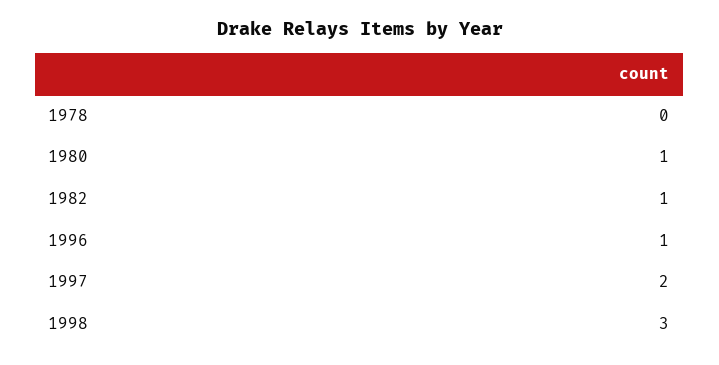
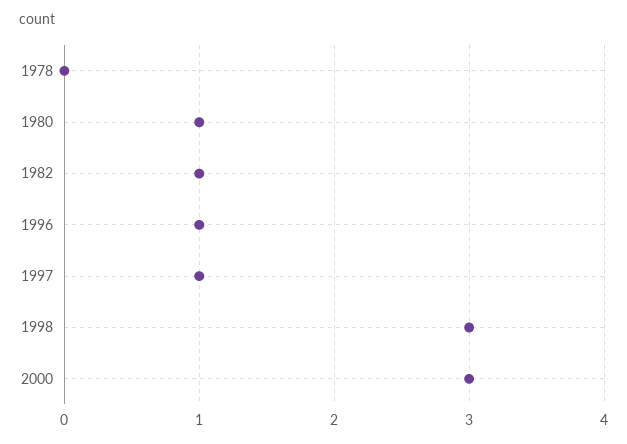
1997: 2 -> 1
2000: none -> 3

